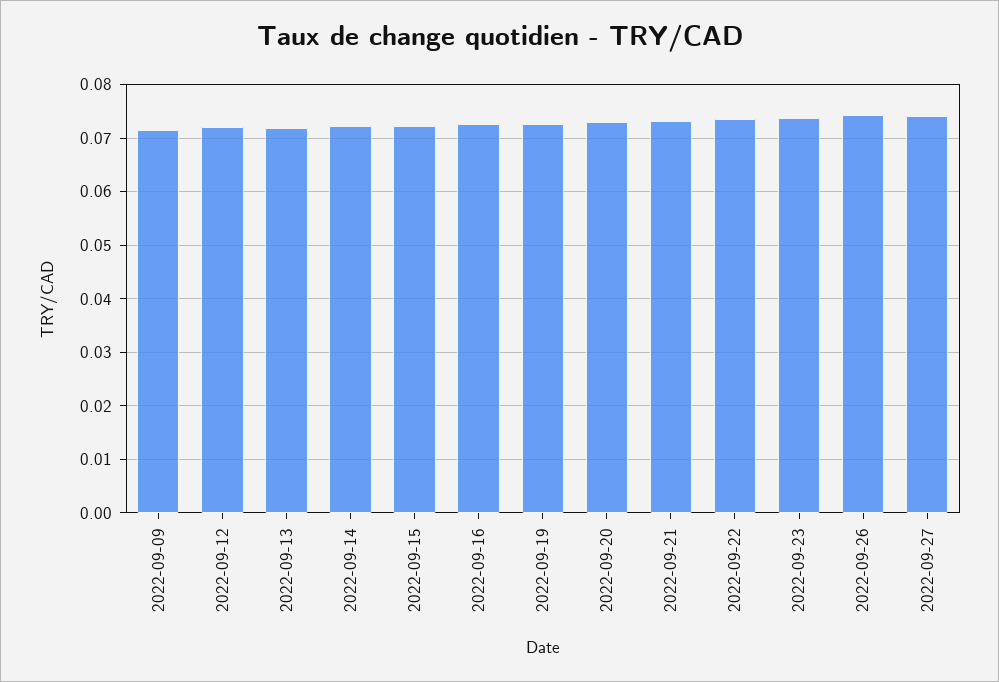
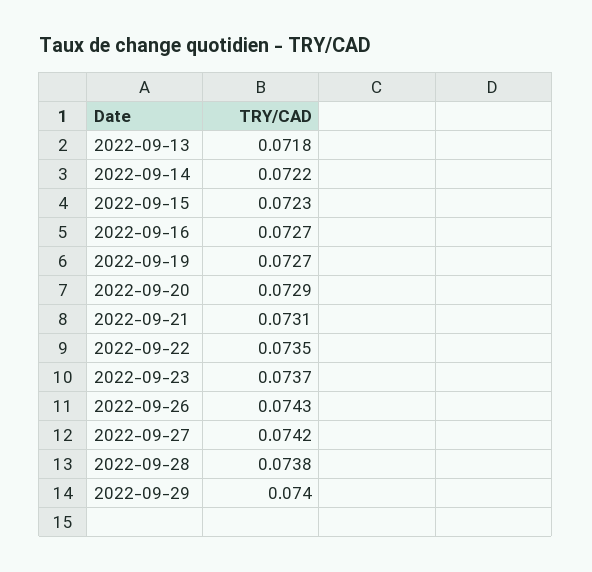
2022-09-09: 0.072 -> none
2022-09-12: 0.072 -> none
2022-09-28: none -> 0.0738
2022-09-29: none -> 0.074

